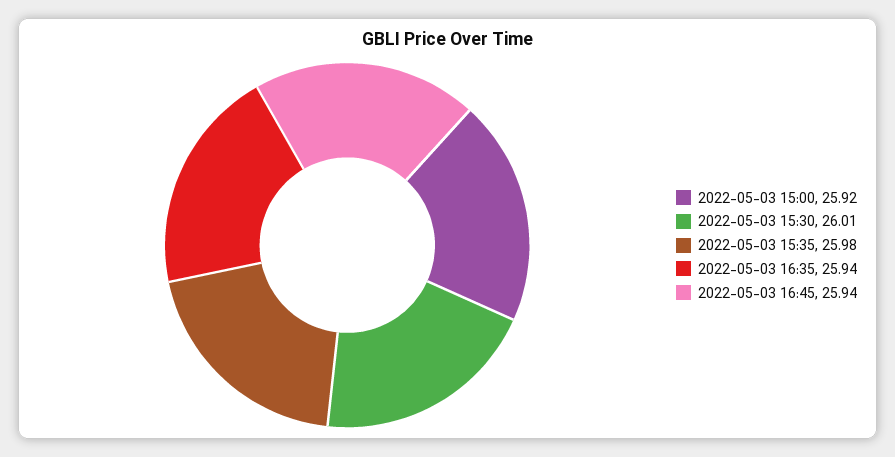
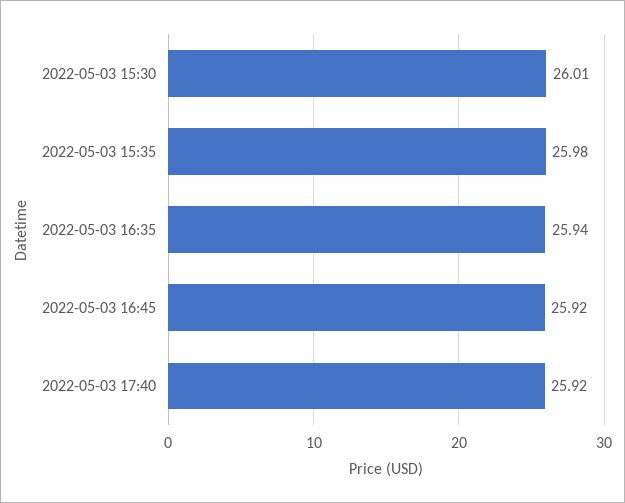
2022-05-03 15:00: 25.92 -> none
2022-05-03 16:45: 25.94 -> 25.92
2022-05-03 17:40: none -> 25.92

